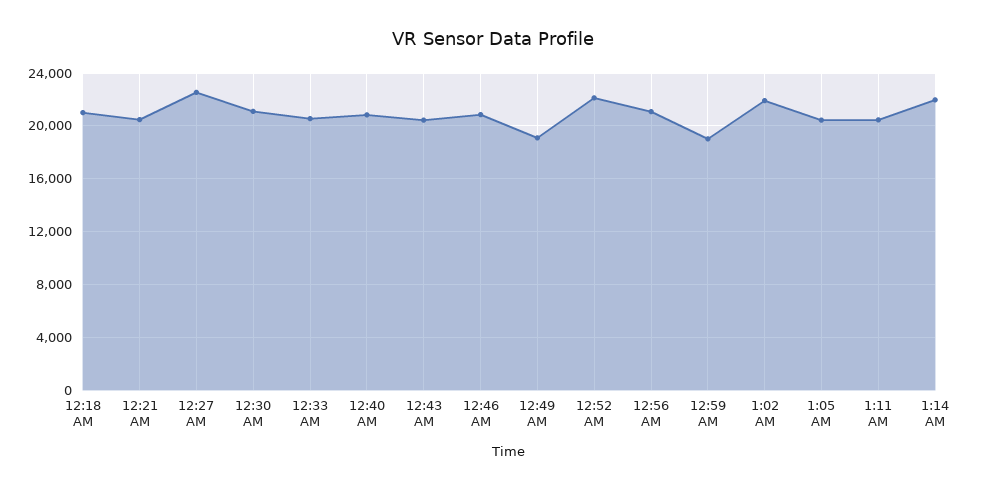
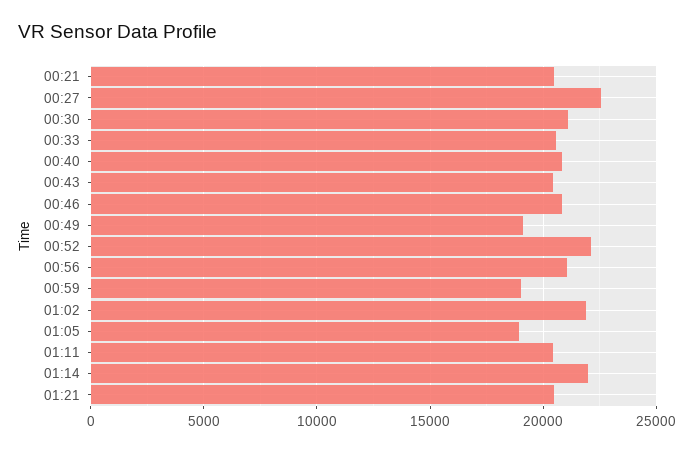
12:18 AM: 21000 -> none
1:05 AM: 20500 -> 19000
01:21: none -> 20500

